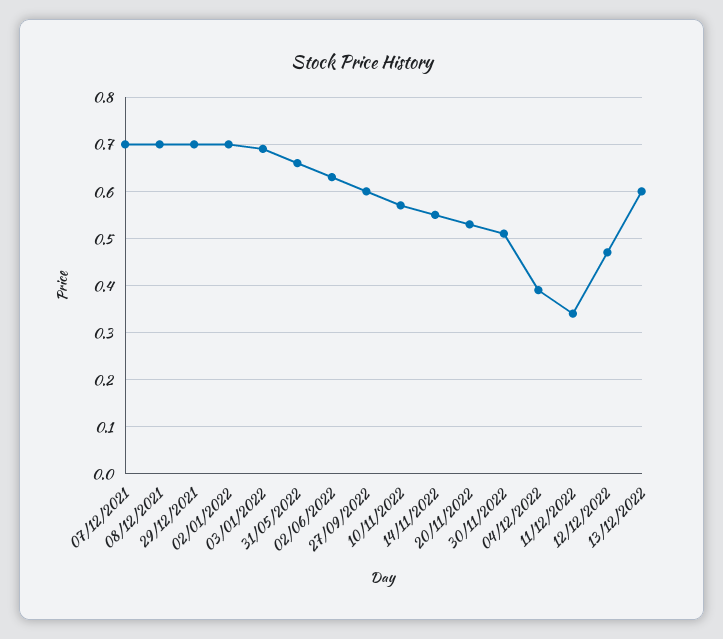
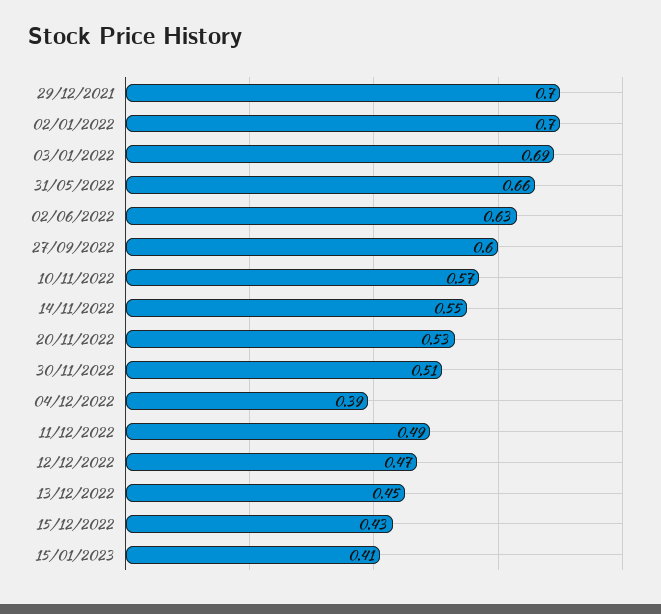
07/12/2021: 0.7 -> none
08/12/2021: 0.7 -> none
11/12/2022: 0.35 -> 0.49
13/12/2022: 0.6 -> 0.45
15/12/2022: none -> 0.43
15/01/2023: none -> 0.41

